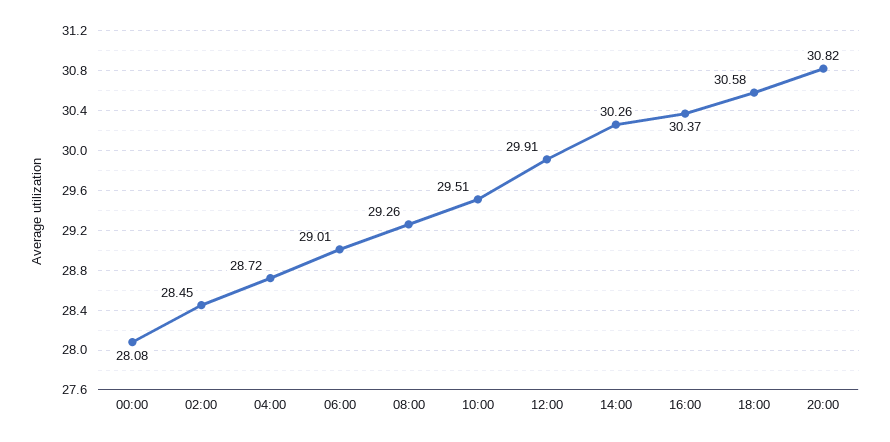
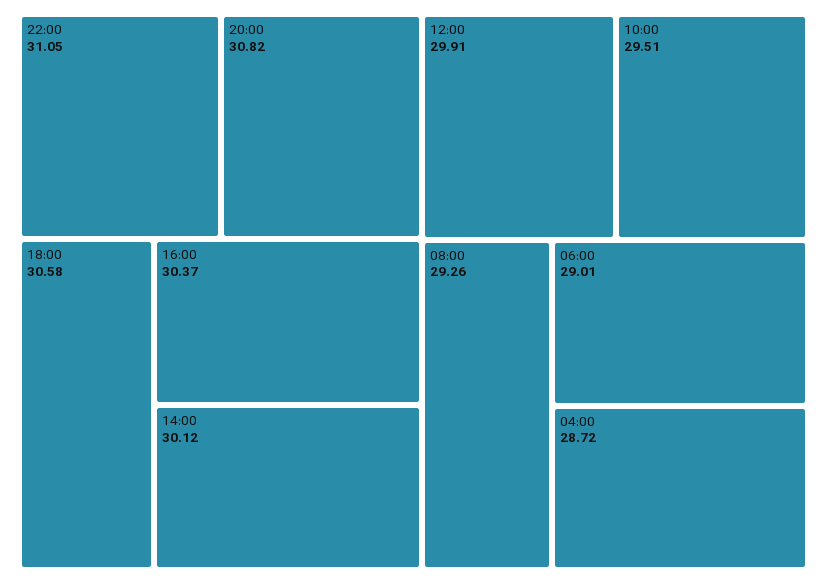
00:00: 28.08 -> none
02:00: 28.45 -> none
14:00: 30.26 -> 30.12
22:00: none -> 31.05

